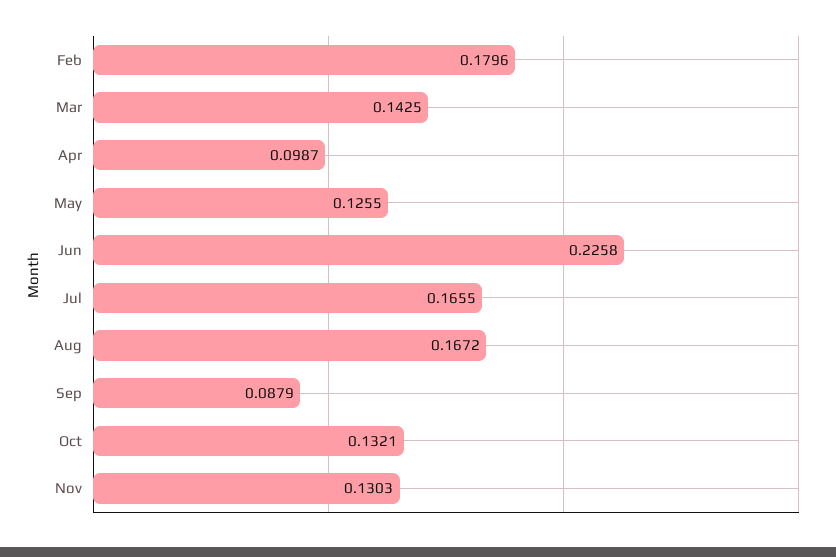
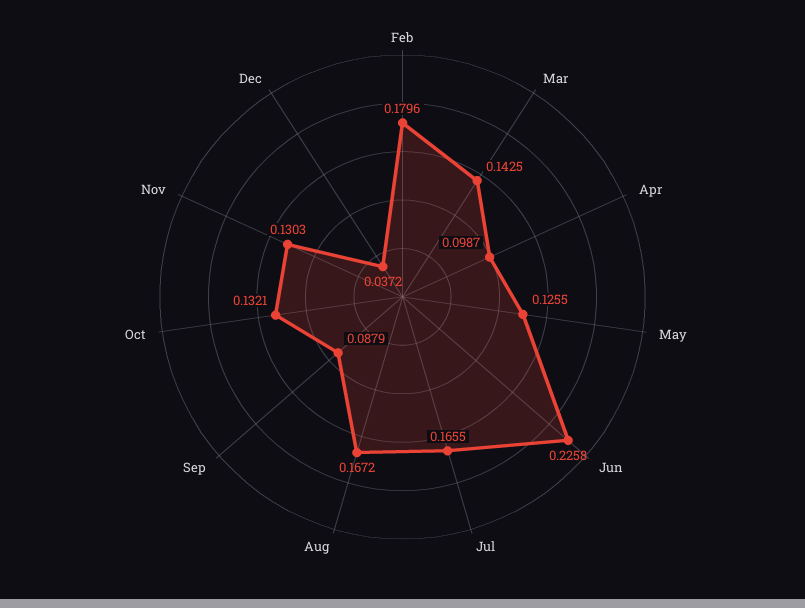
Dec: none -> 0.0372

